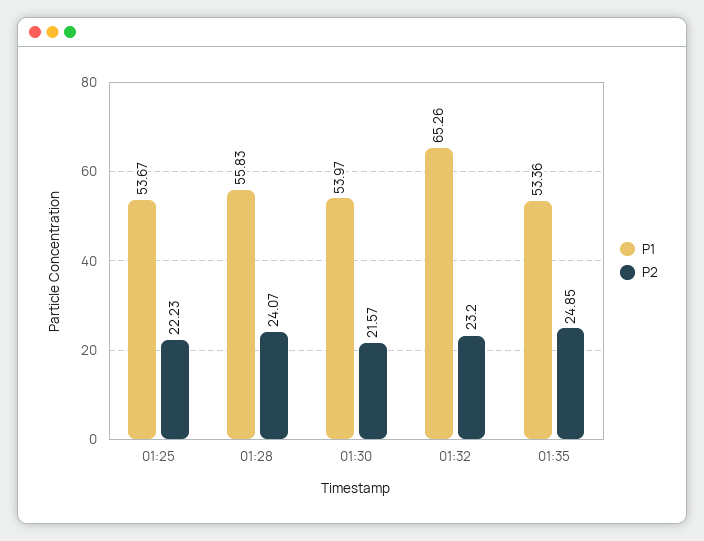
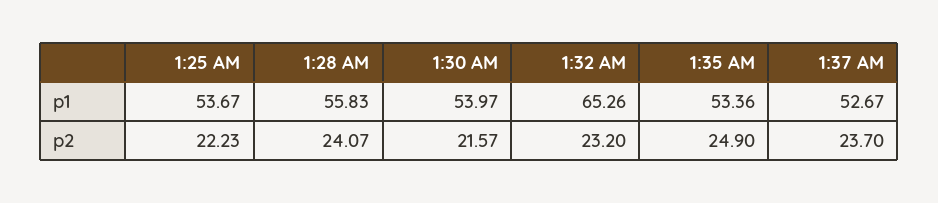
P2, 01:35: 24.85 -> 24.9
P1, 1:37 AM: none -> 52.67
P2, 1:37 AM: none -> 23.7

